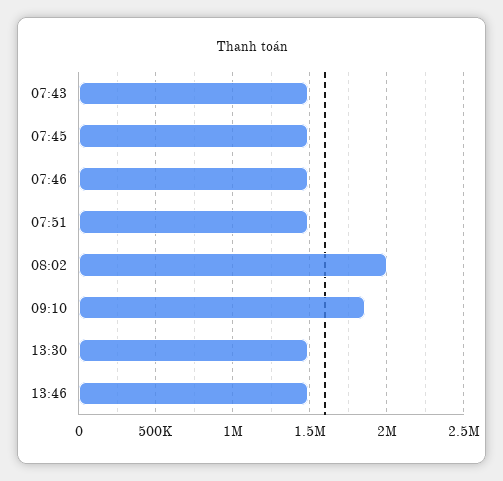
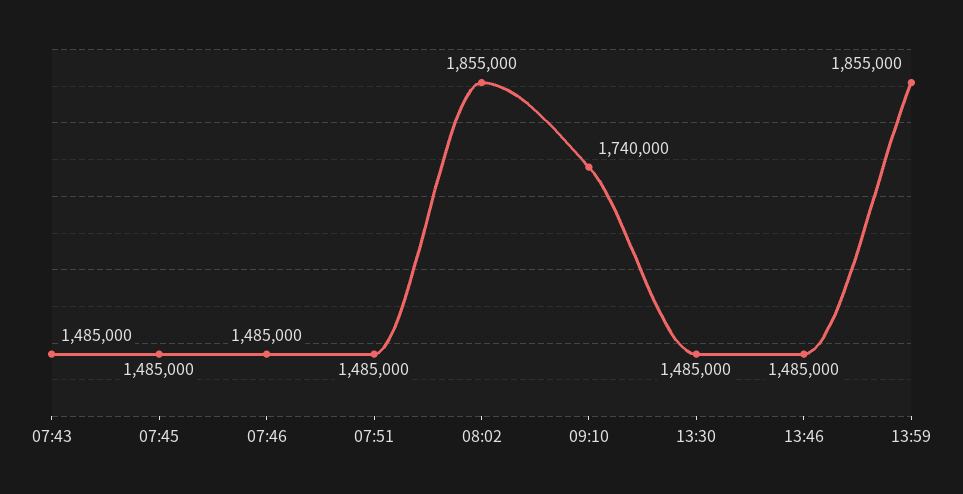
08:02: 2000000 -> 1855000
09:10: 1850000 -> 1740000
13:59: none -> 1855000

